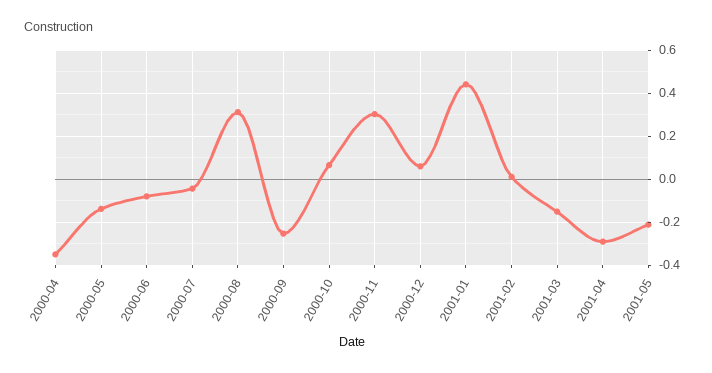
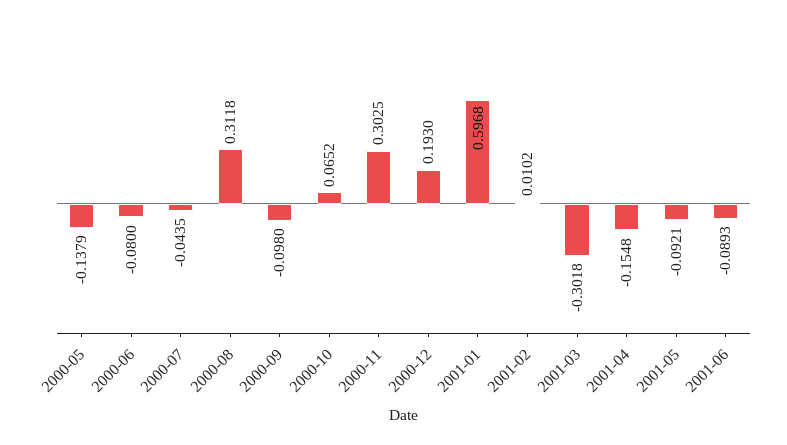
2000-04: -0.35 -> none
2000-09: -0.25 -> -0.098
2000-12: 0.05 -> 0.193
2001-01: 0.45 -> 0.5968
2001-03: -0.15 -> -0.3018
2001-04: -0.3 -> -0.1548
2001-05: -0.2 -> -0.0921
2001-06: none -> -0.0893

